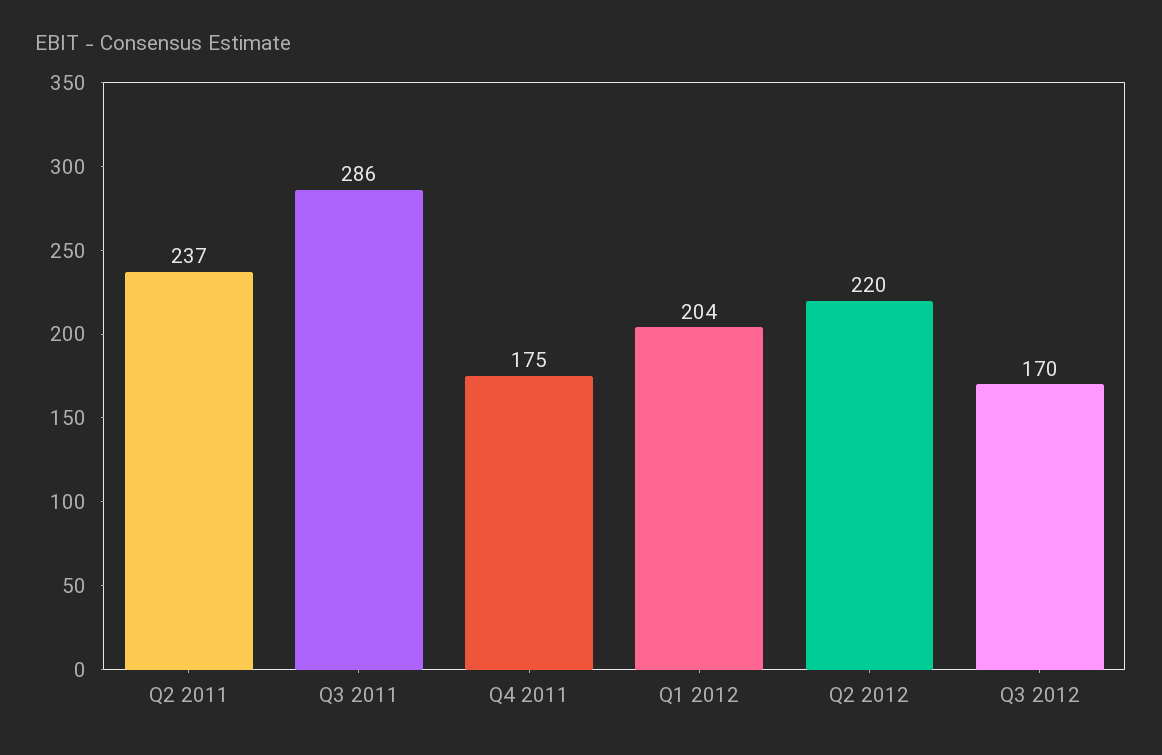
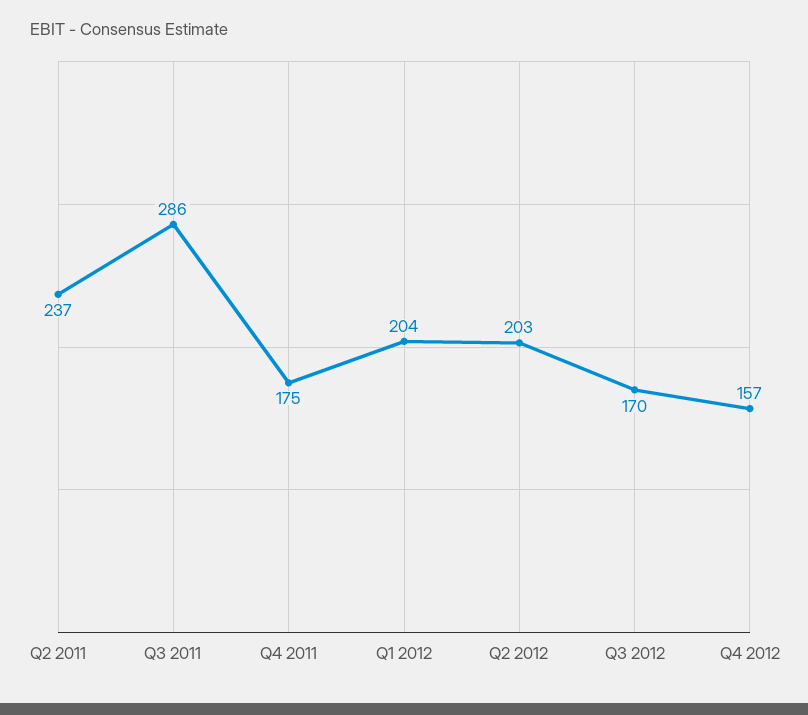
Q2 2012: 220 -> 203
Q4 2012: none -> 157

